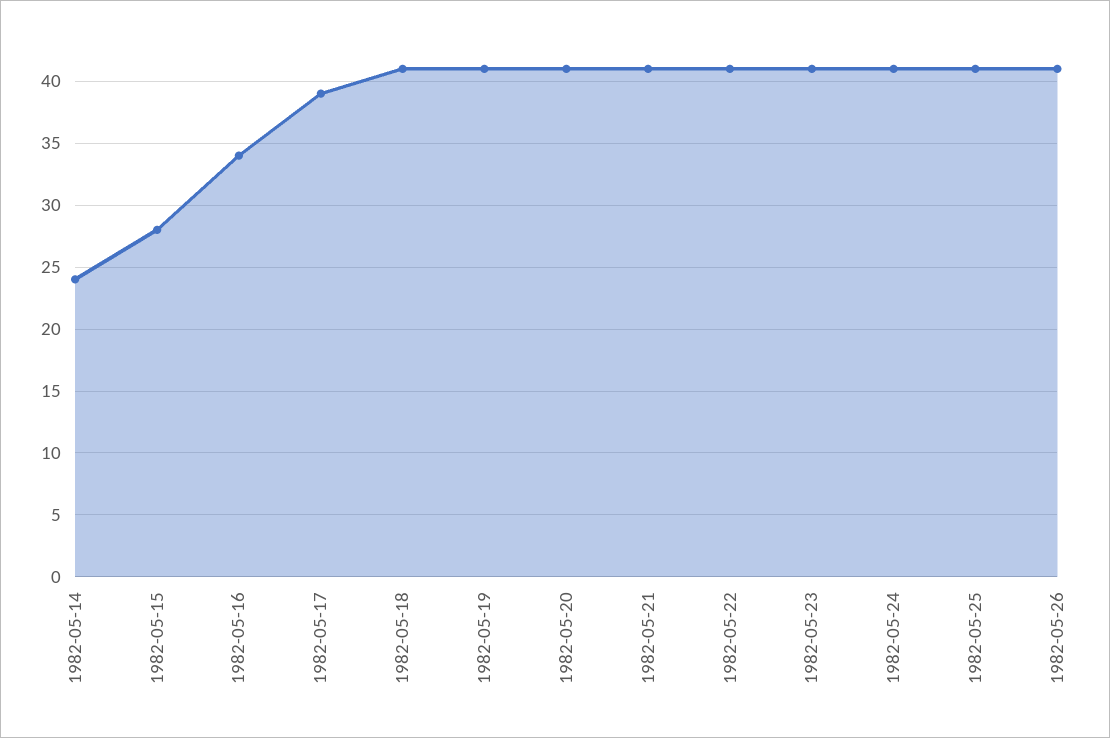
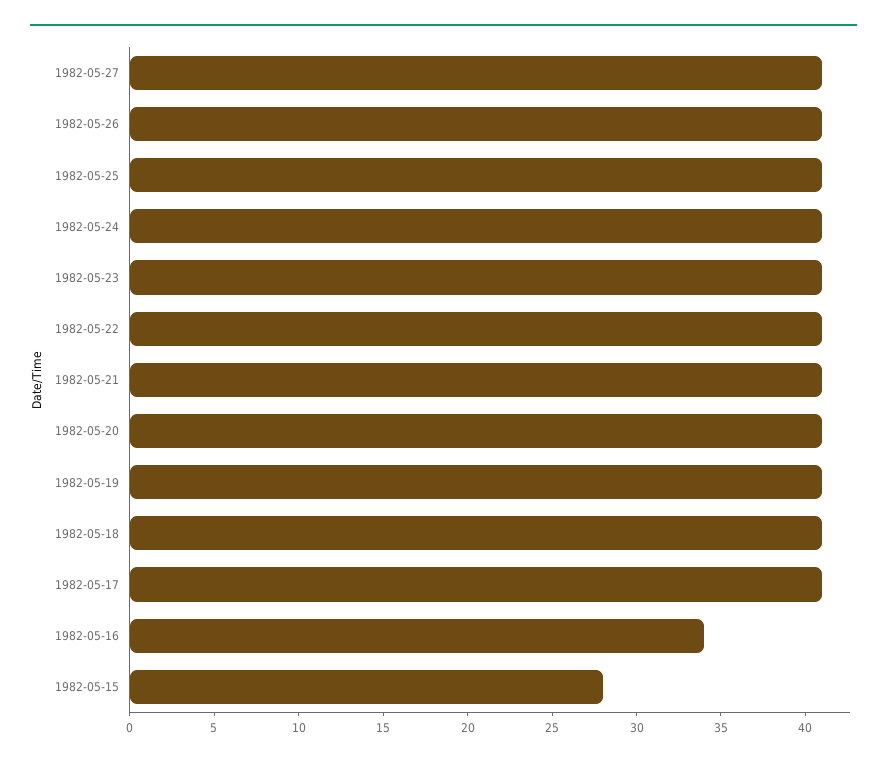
1982-05-14: 24 -> none
1982-05-17: 39 -> 41
1982-05-27: none -> 41

